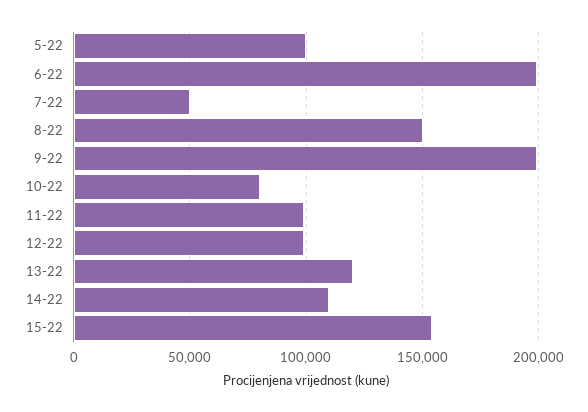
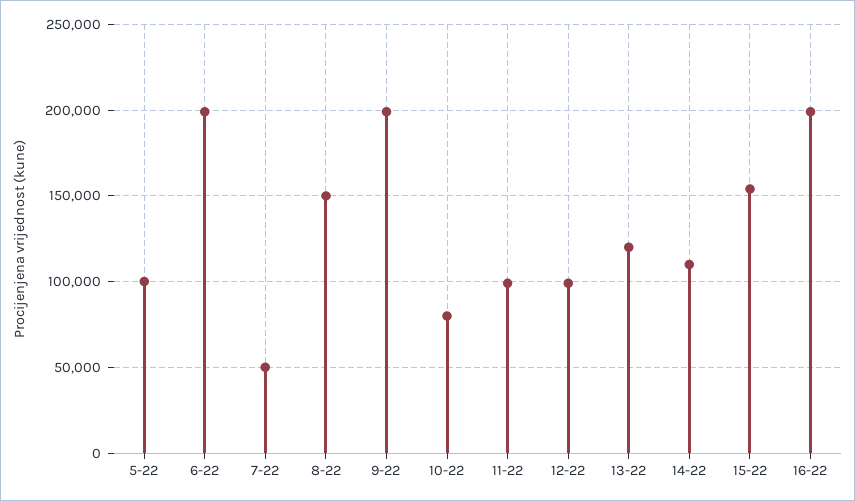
16-22: none -> 200000

